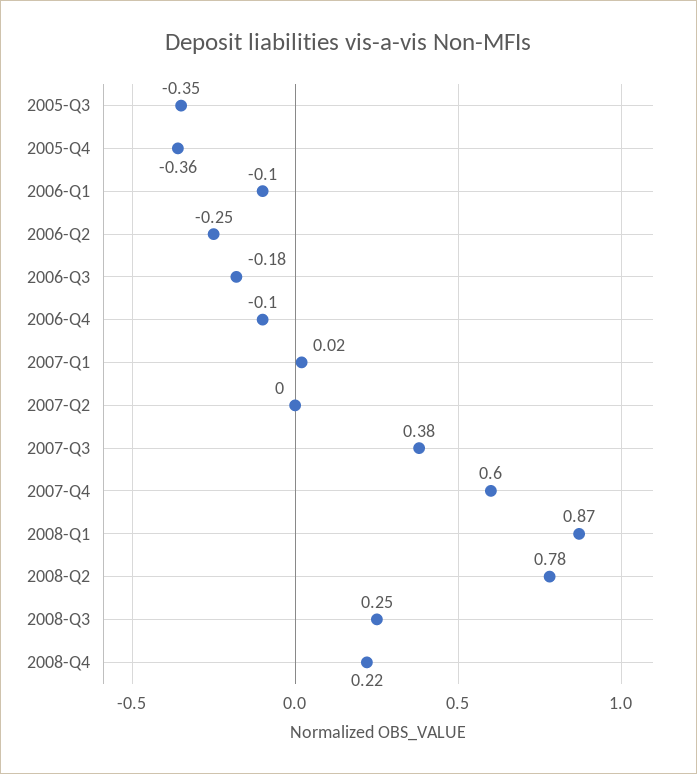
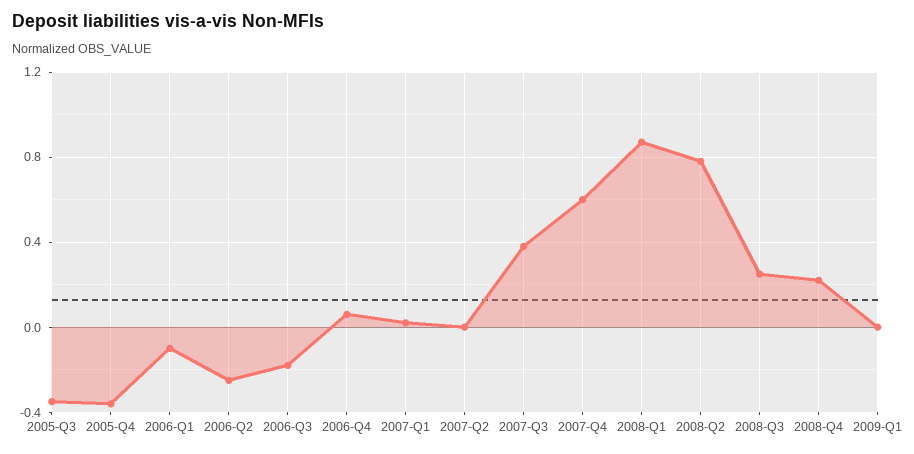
2006-Q4: -0.1 -> 0.05
2009-Q1: none -> 0

